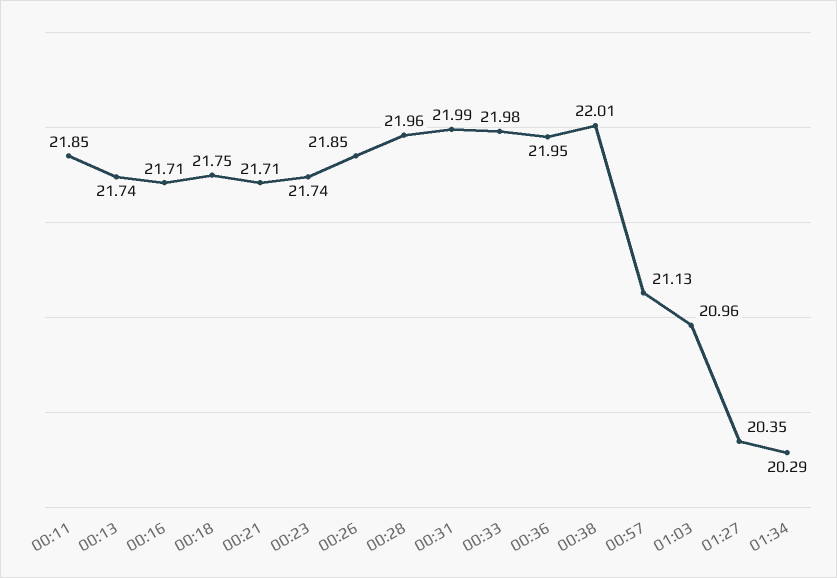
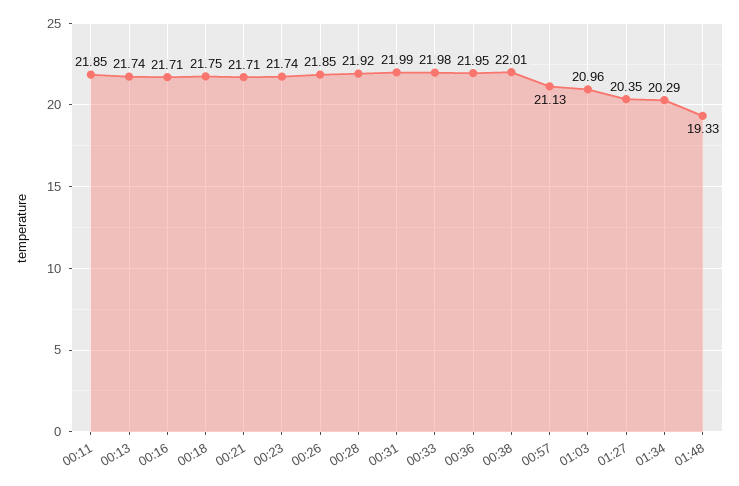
00:28: 21.96 -> 21.92
01:48: none -> 19.33

